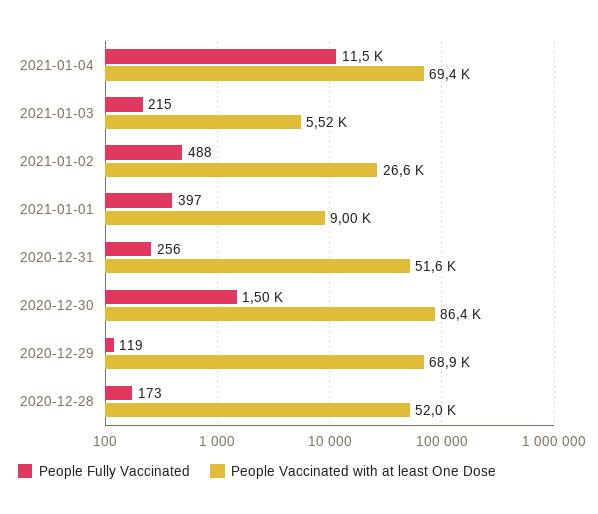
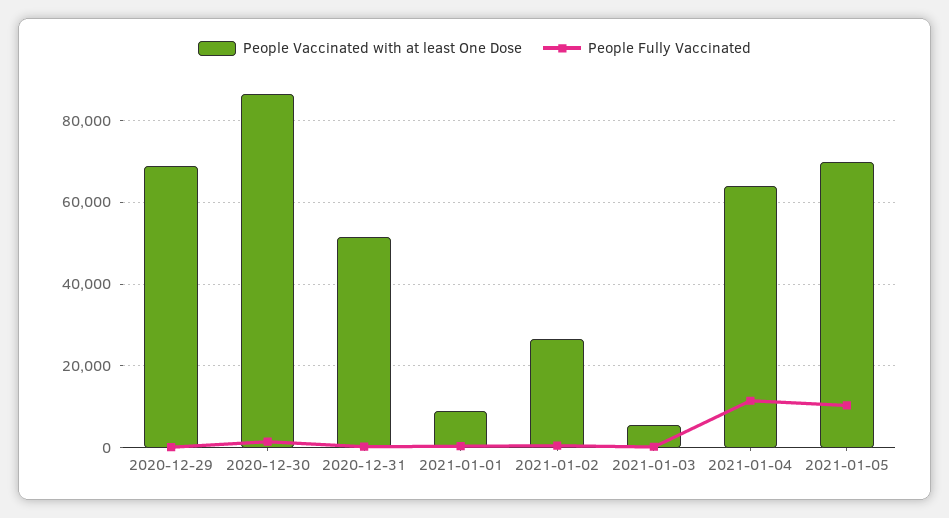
People Vaccinated with at least One Dose, 2021-01-04: 69400 -> 64000
People Fully Vaccinated, 2020-12-28: 173 -> none
People Vaccinated with at least One Dose, 2020-12-28: 52000 -> none
People Vaccinated with at least One Dose, 2021-01-05: none -> 70000
People Fully Vaccinated, 2021-01-05: none -> 10000

